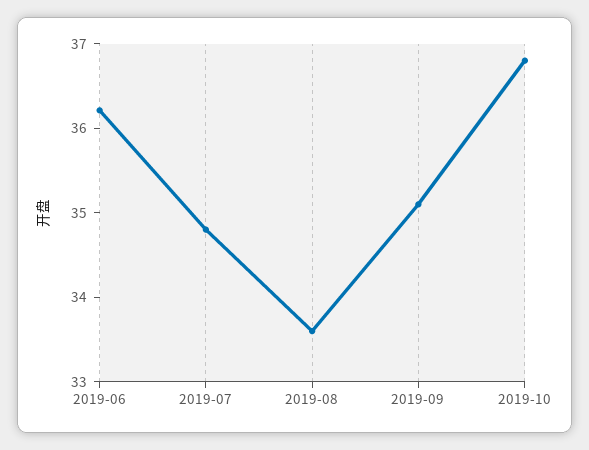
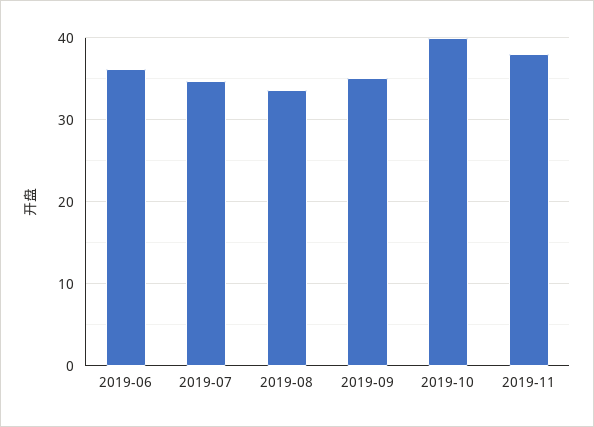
2019-10: 36.8 -> 40
2019-11: none -> 38

